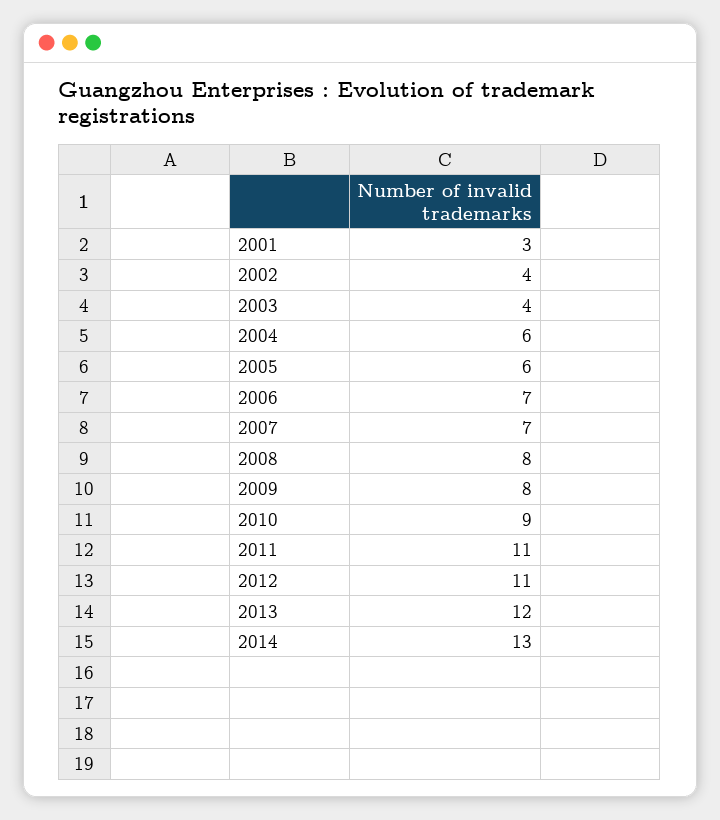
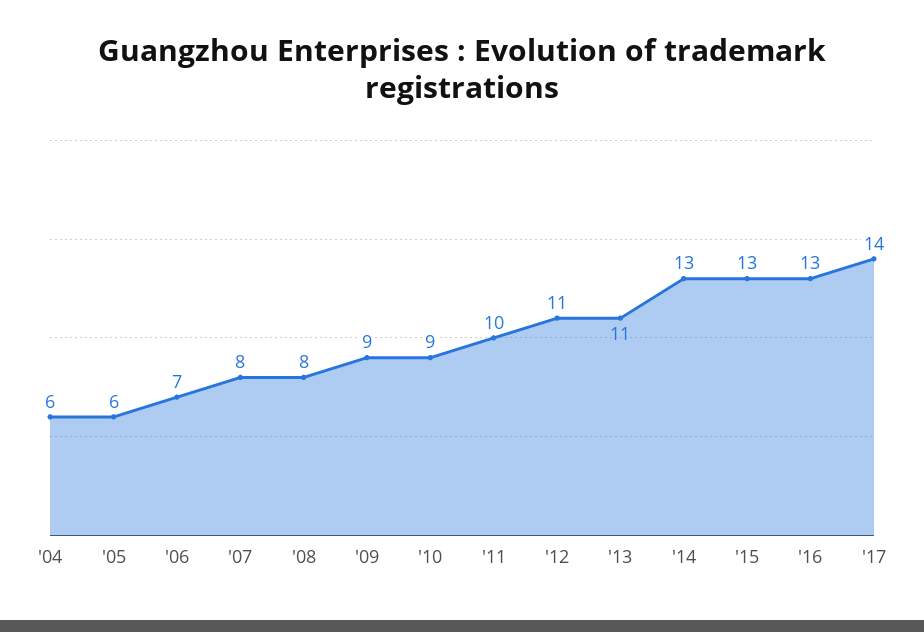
2001: 3 -> none
2002: 4 -> none
2003: 4 -> none
2007: 7 -> 8
2009: 8 -> 9
2011: 11 -> 10
2013: 12 -> 11
'15: none -> 13
'16: none -> 13
'17: none -> 14

